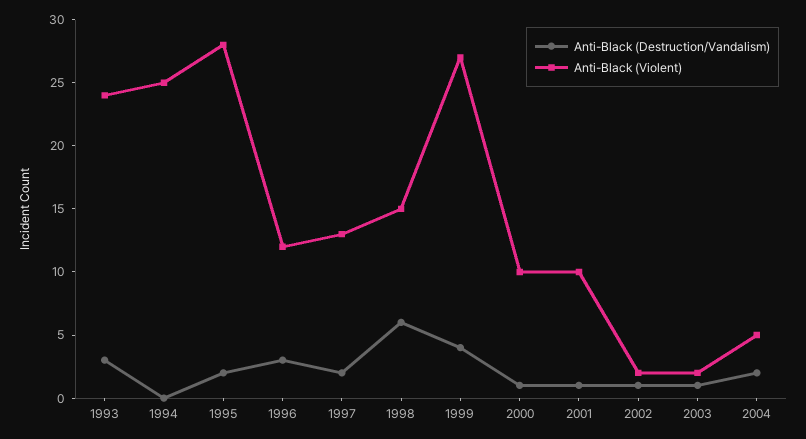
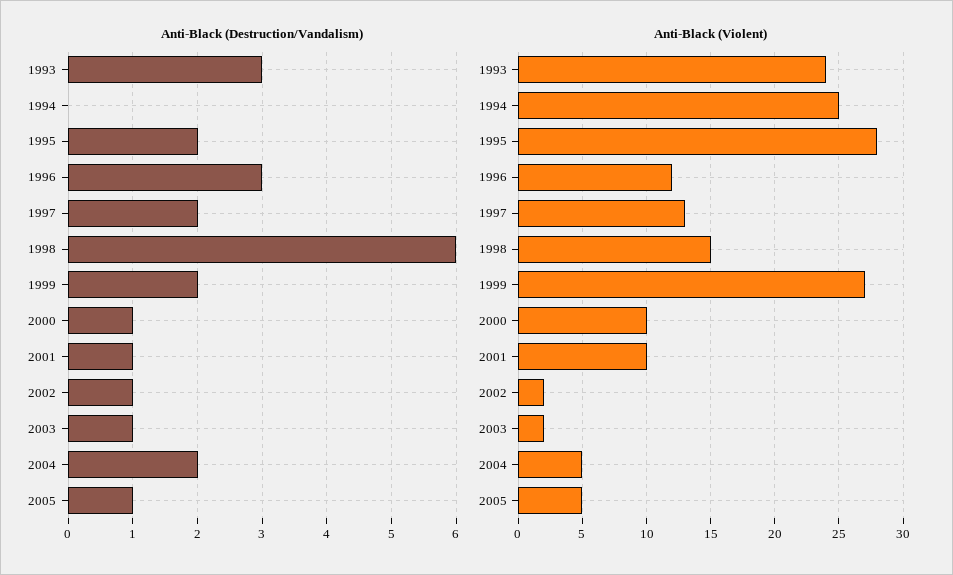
Anti-Black (Destruction/Vandalism), 1999: 4 -> 2
Anti-Black (Destruction/Vandalism), 2005: none -> 1
Anti-Black (Violent), 2005: none -> 5

